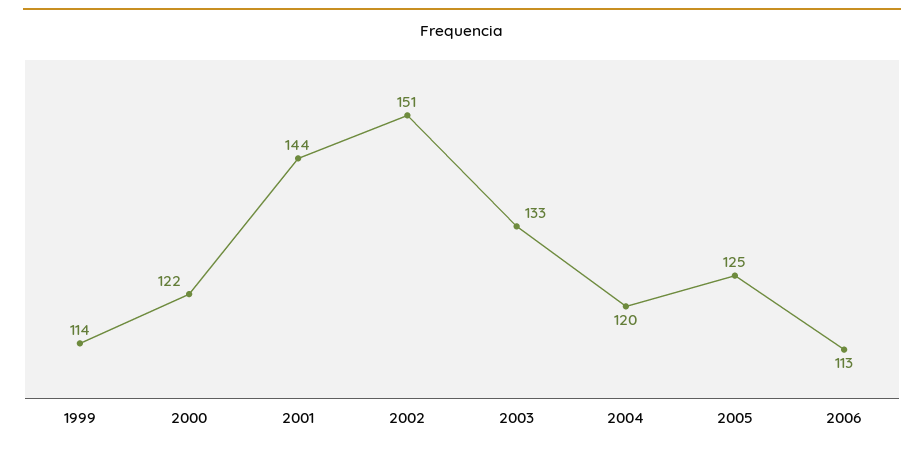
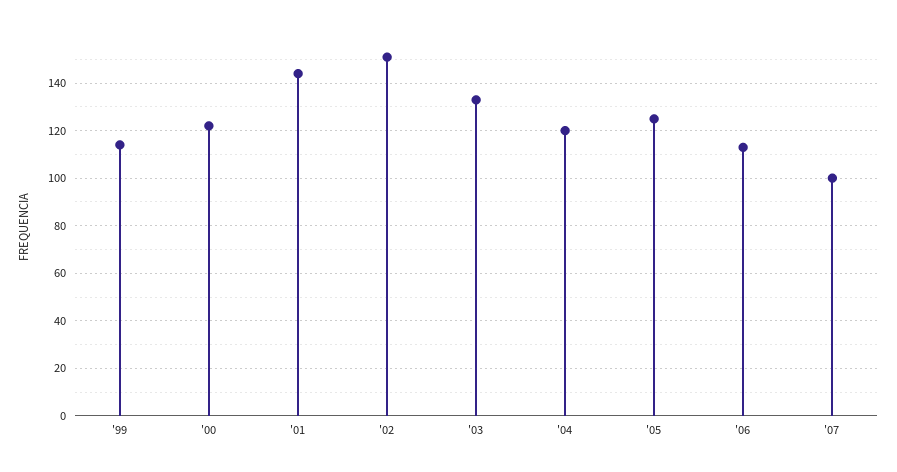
'07: none -> 100

